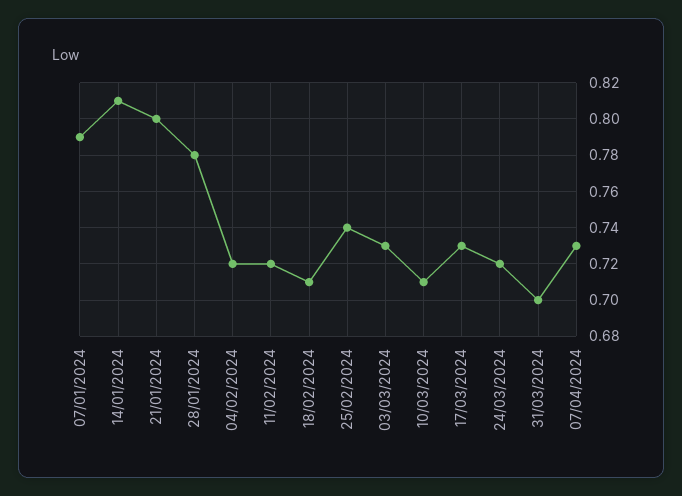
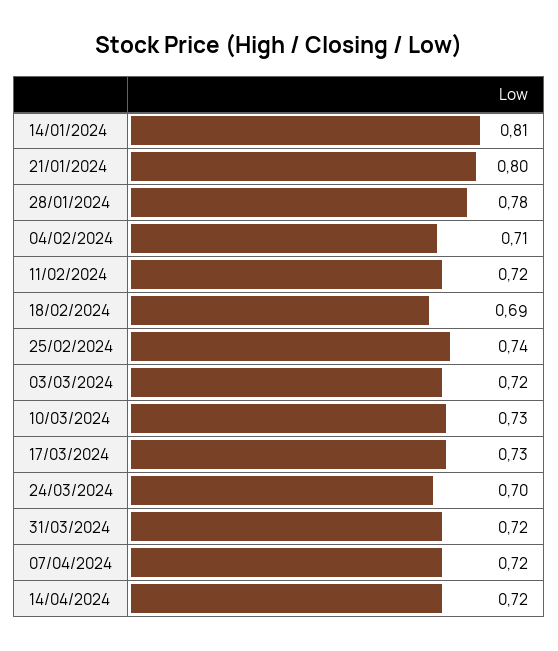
07/01/2024: 0.79 -> none
04/02/2024: 0.72 -> 0.71
18/02/2024: 0.71 -> 0.69
03/03/2024: 0.73 -> 0.72
10/03/2024: 0.71 -> 0.73
24/03/2024: 0.72 -> 0.7
31/03/2024: 0.7 -> 0.72
07/04/2024: 0.73 -> 0.72
14/04/2024: none -> 0.72

